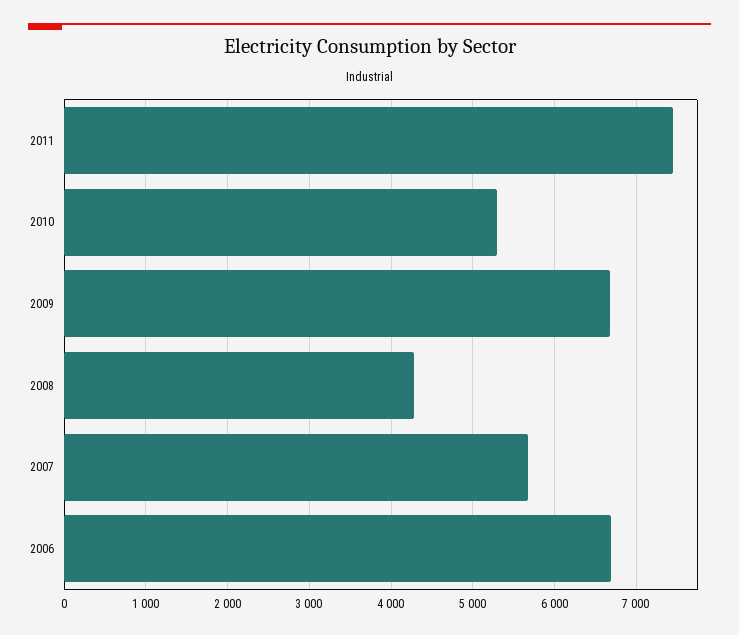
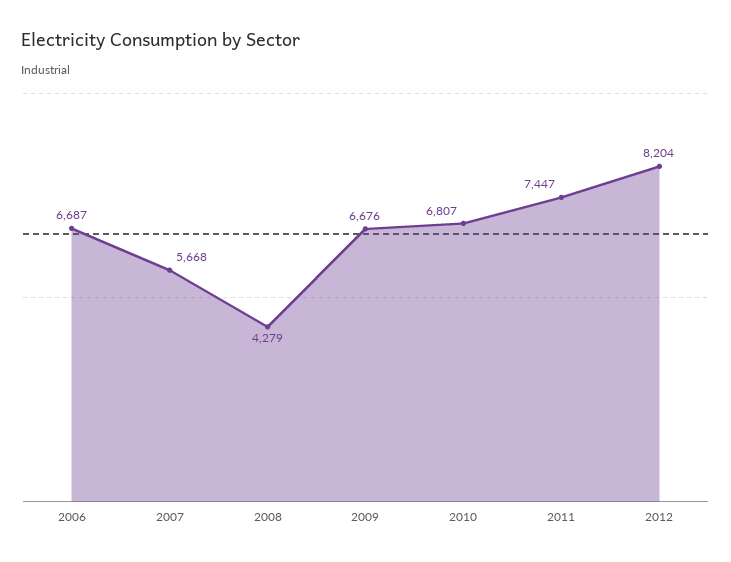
2010: 5300 -> 6807
2012: none -> 8204

